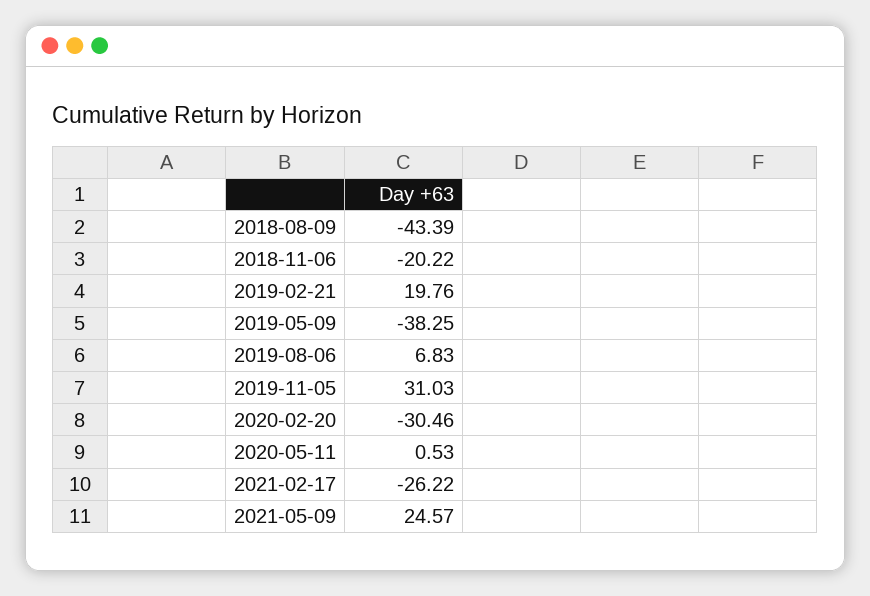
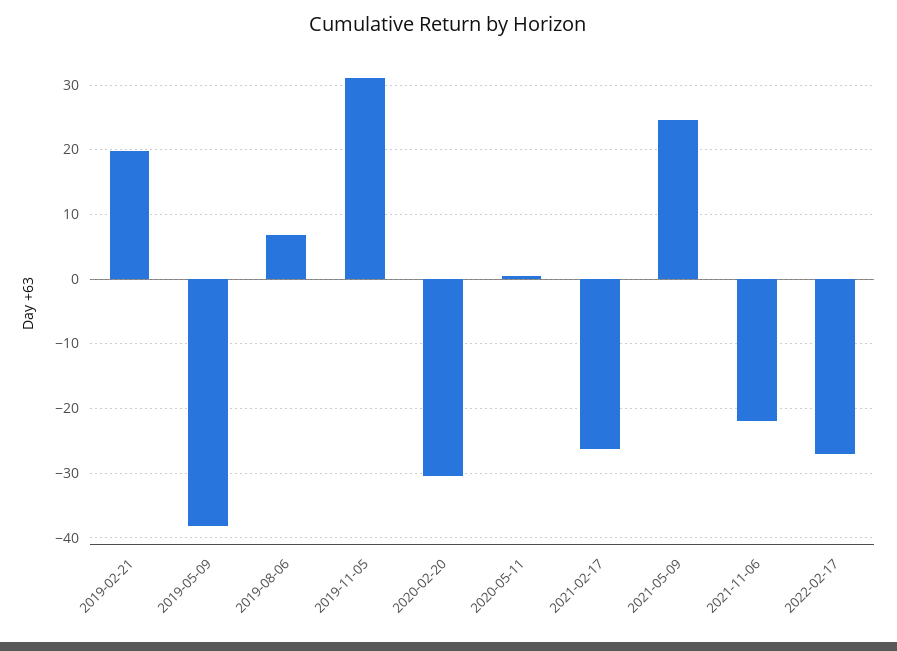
2018-08-09: -43.39 -> none
2018-11-06: -20.22 -> none
2021-11-06: none -> -22
2022-02-17: none -> -27

